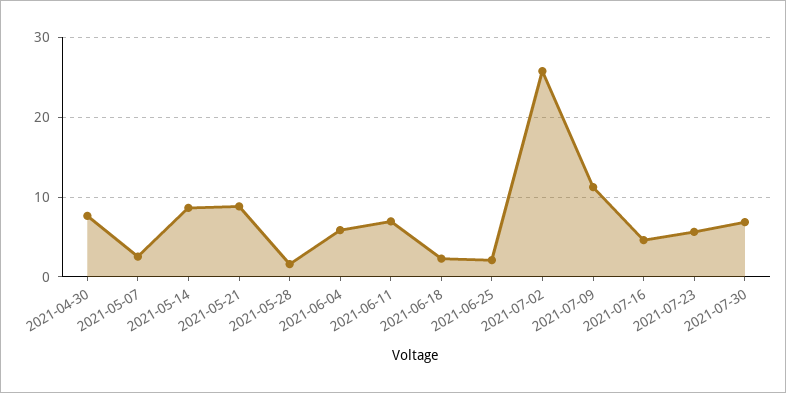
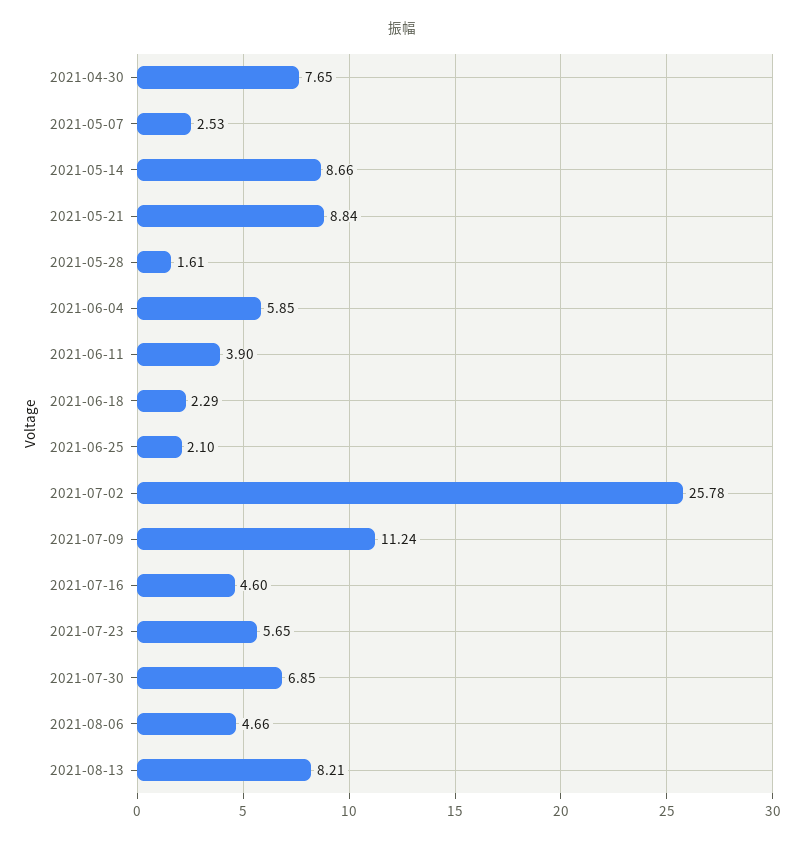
2021-06-11: 7 -> 3.9
2021-08-06: none -> 4.66
2021-08-13: none -> 8.21

